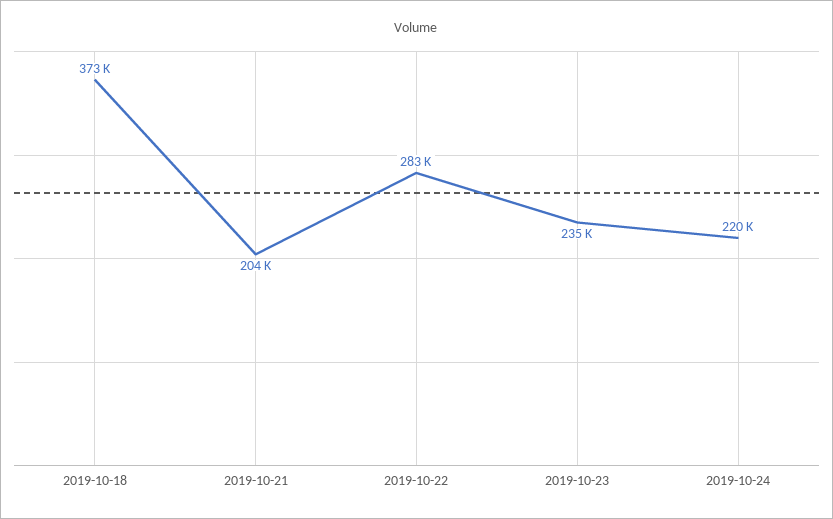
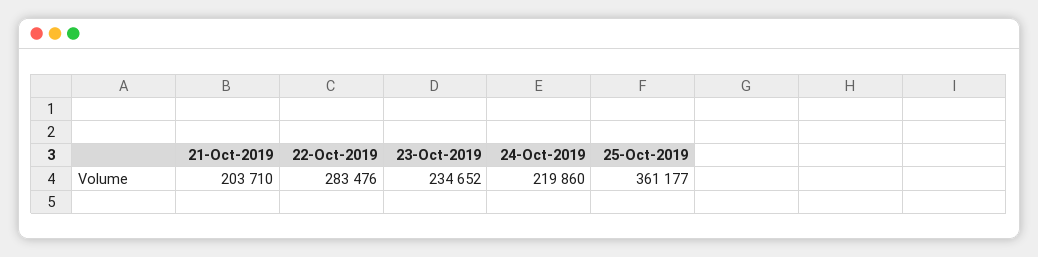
2019-10-18: 373000 -> none
25-Oct-2019: none -> 361177

